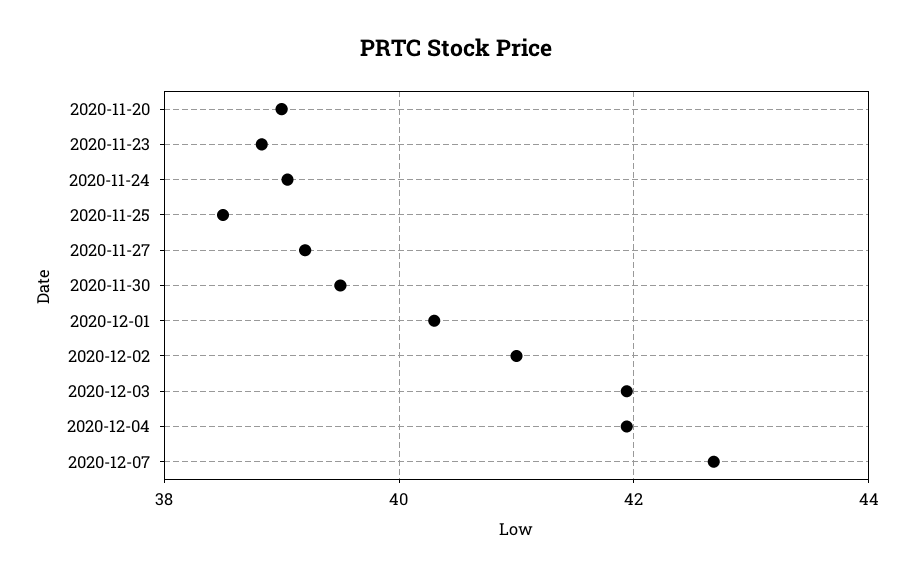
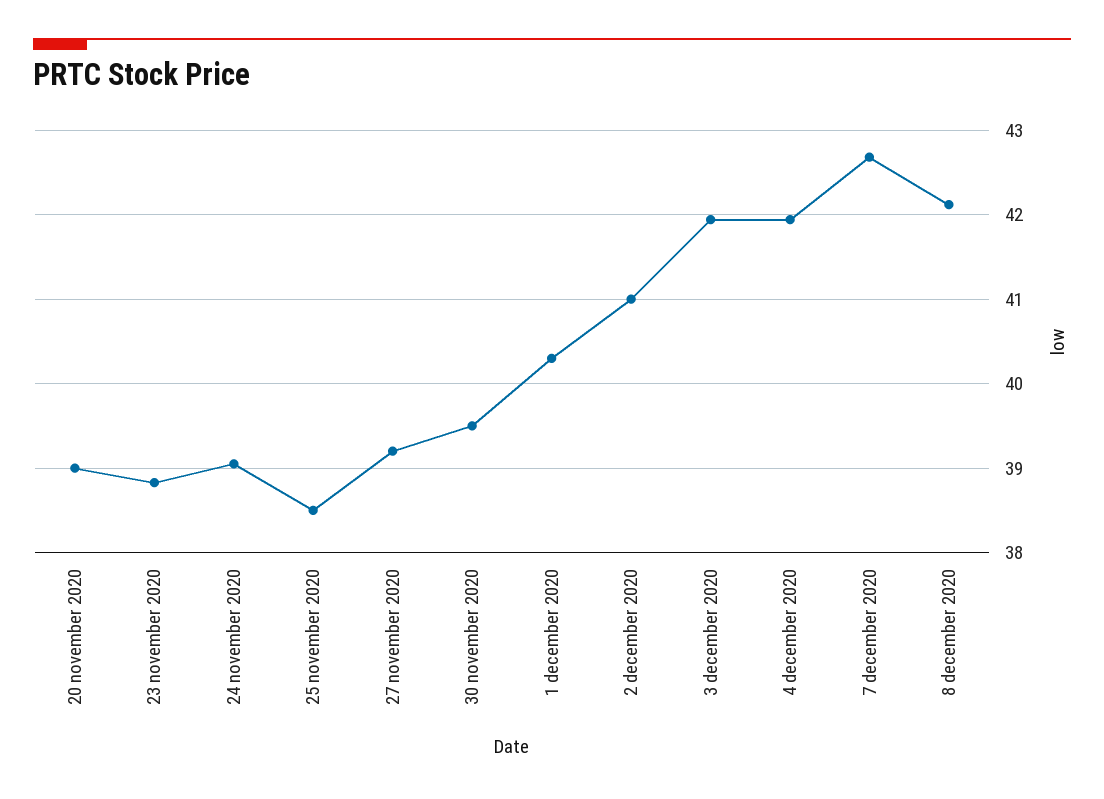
8 december 2020: none -> 42.1

